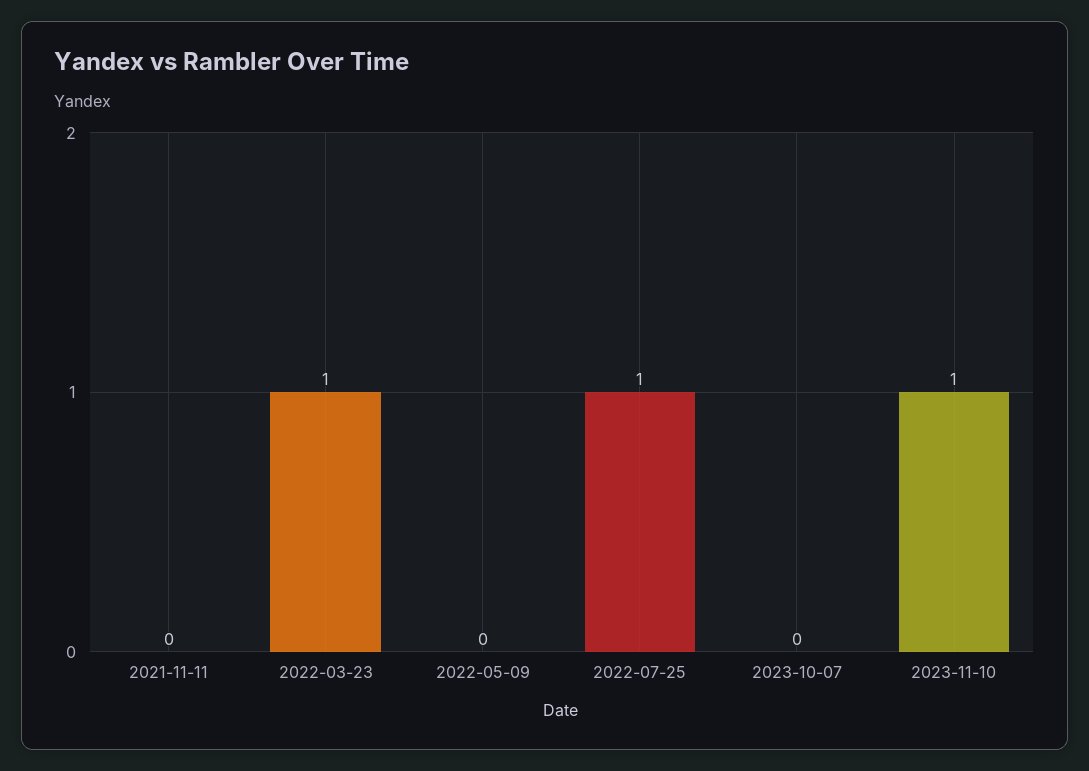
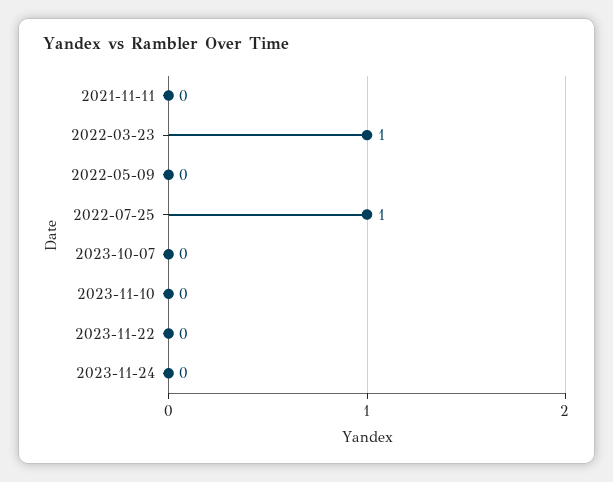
2023-11-10: 1 -> 0
2023-11-22: none -> 0
2023-11-24: none -> 0

